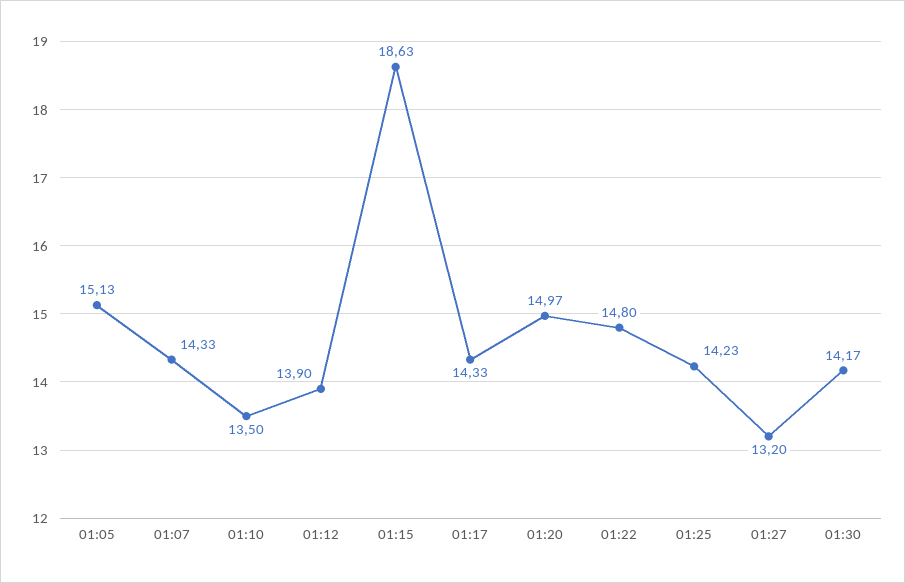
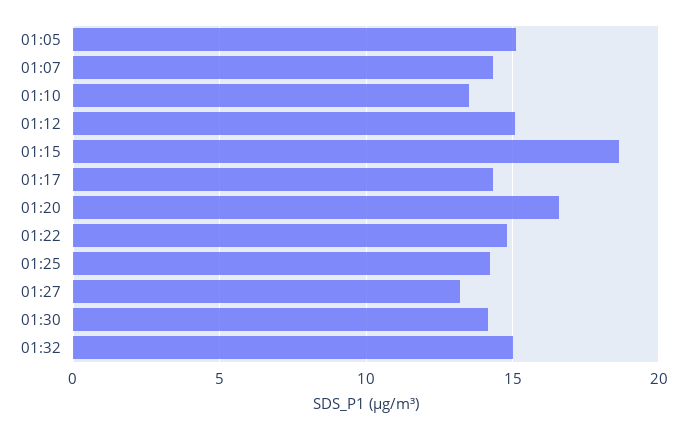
01:12: 13.9 -> 15
01:20: 14.97 -> 16.5
01:32: none -> 15

